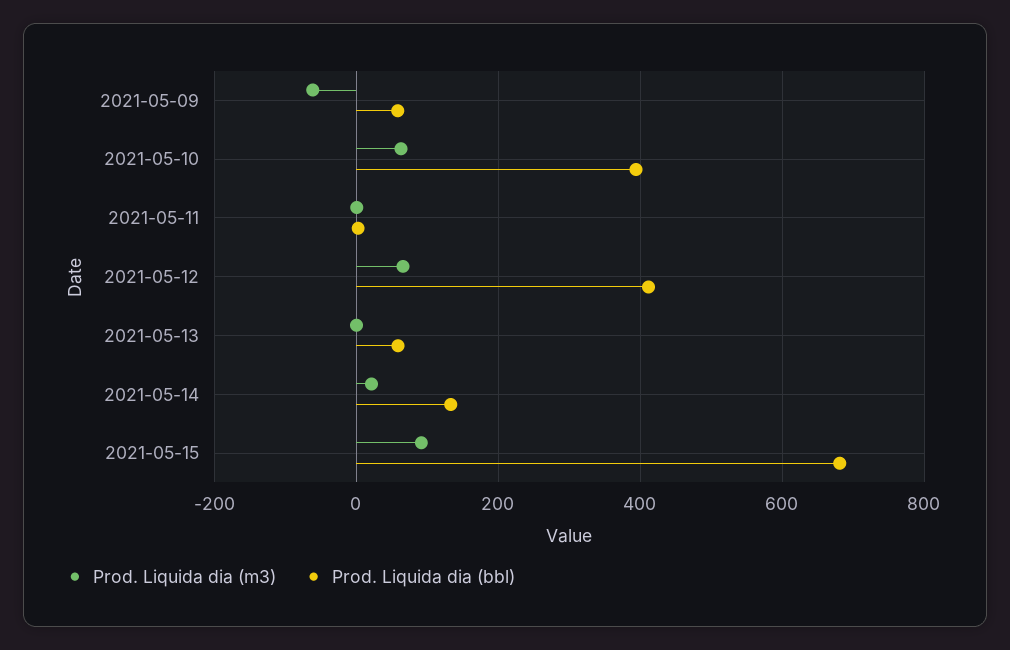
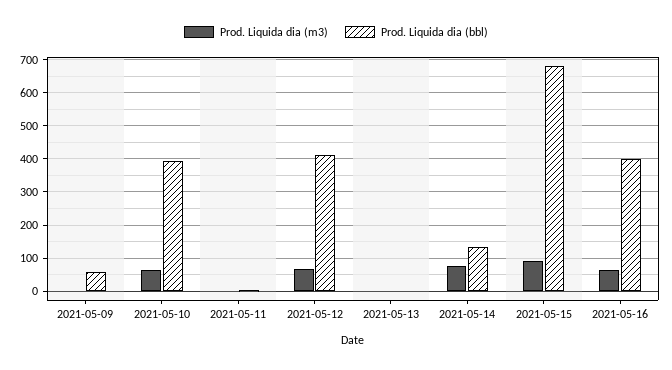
Prod. Liquida dia (m3), 2021-05-09: -60 -> 0
Prod. Liquida dia (bbl), 2021-05-13: 60 -> 0
Prod. Liquida dia (m3), 2021-05-14: 20 -> 80
Prod. Liquida dia (m3), 2021-05-16: none -> 60
Prod. Liquida dia (bbl), 2021-05-16: none -> 400

